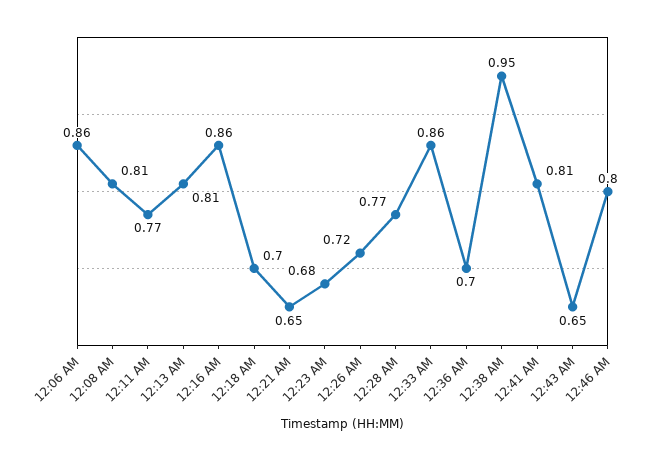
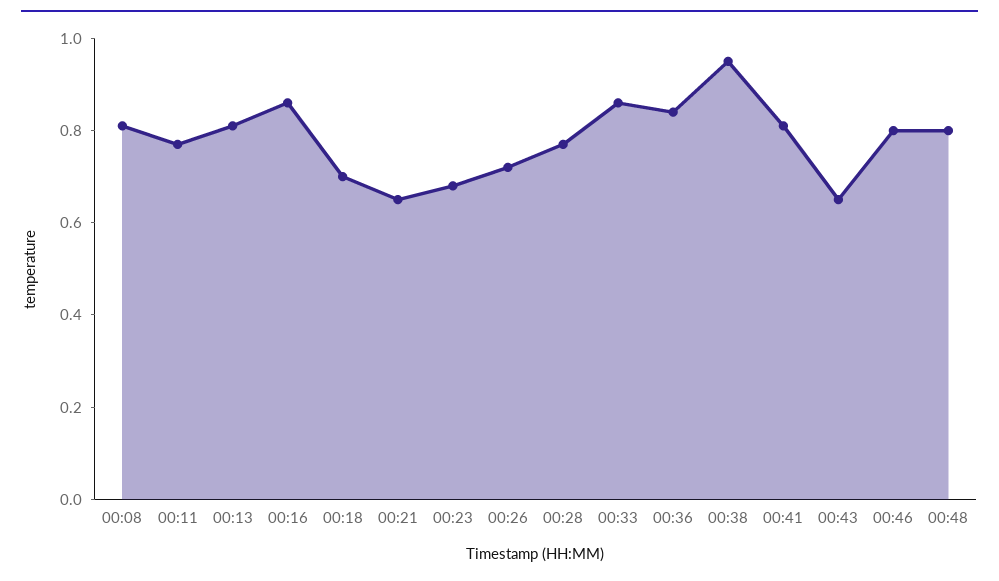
12:06 AM: 0.86 -> none
12:36 AM: 0.7 -> 0.85
00:48: none -> 0.8

